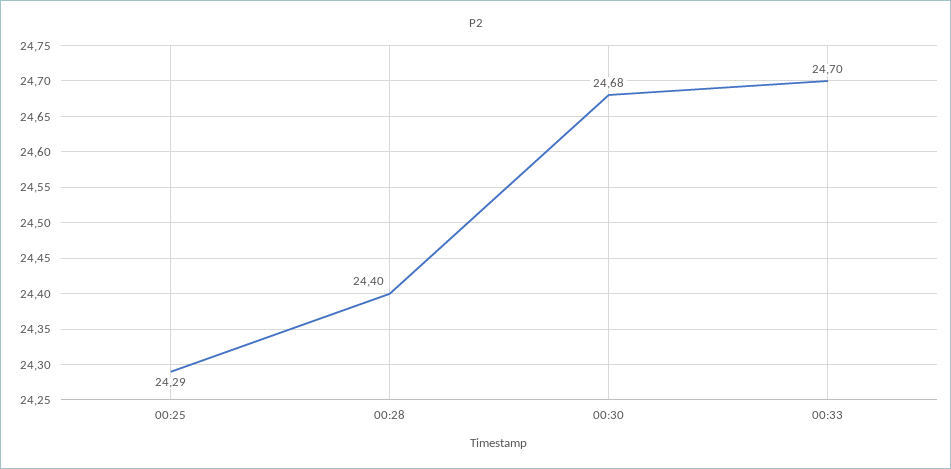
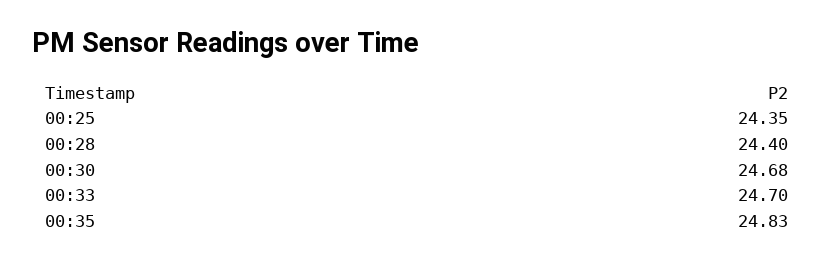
00:25: 24.29 -> 24.35
00:35: none -> 24.83

